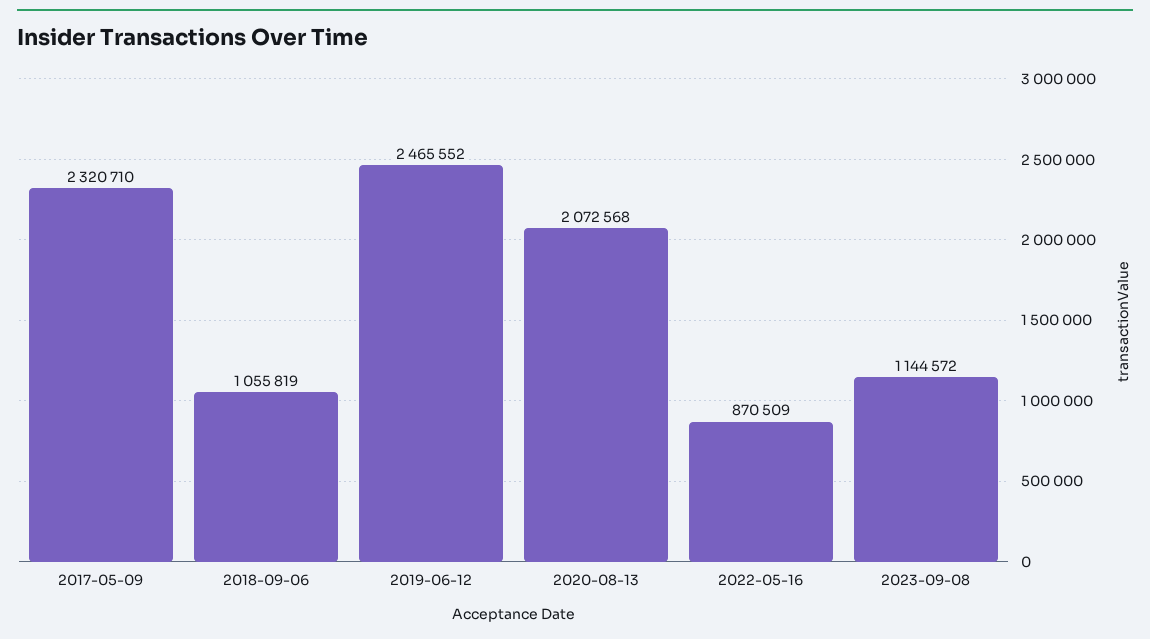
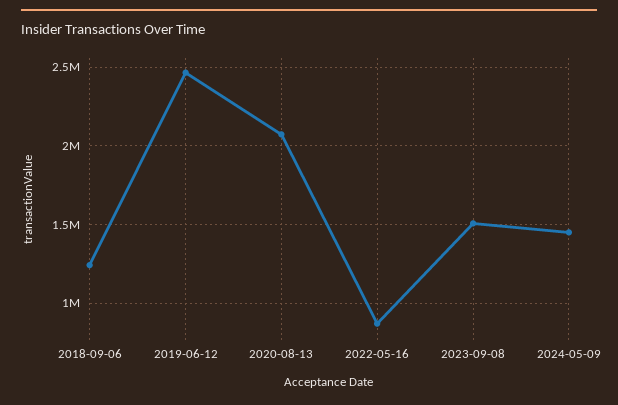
2017-05-09: 2320710 -> none
2018-09-06: 1055819 -> 1250000
2023-09-08: 1144572 -> 1500000
2024-05-09: none -> 1450000

